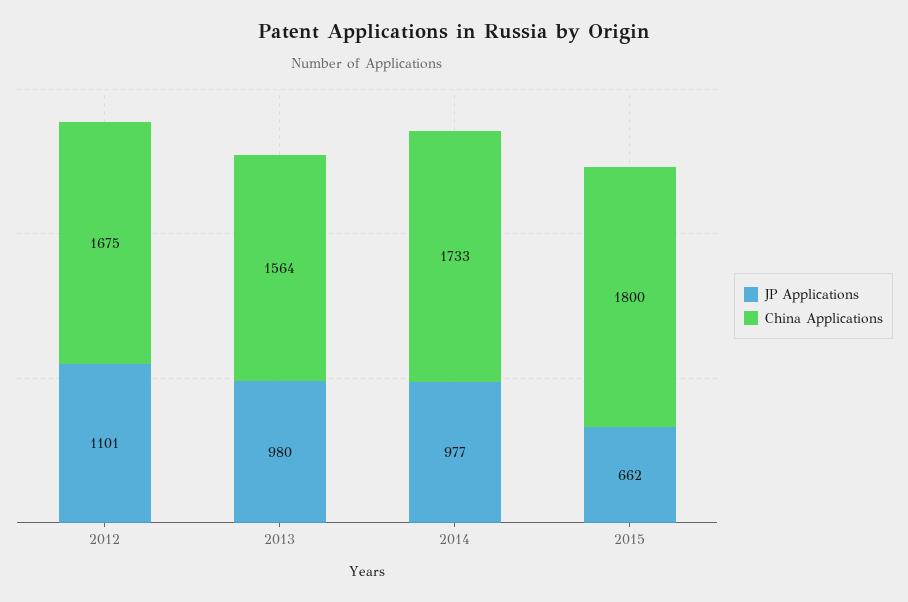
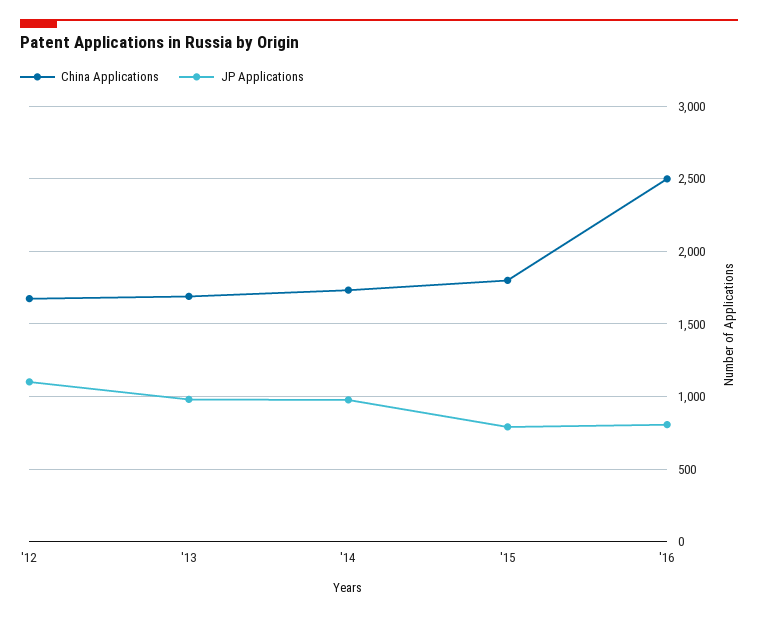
China Applications, 2013: 1564 -> 1700
JP Applications, 2015: 662 -> 800
China Applications, '16: none -> 2500
JP Applications, '16: none -> 800

